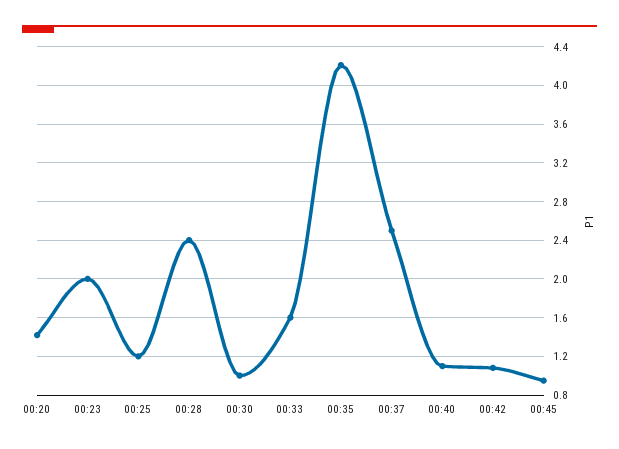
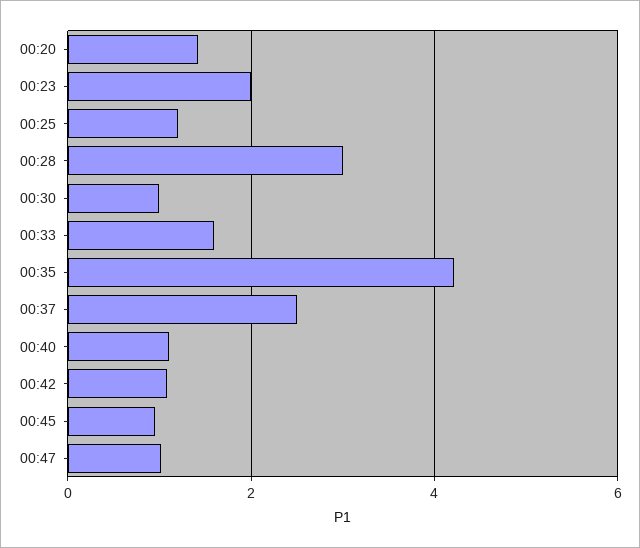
00:28: 2.4 -> 3
00:47: none -> 1

